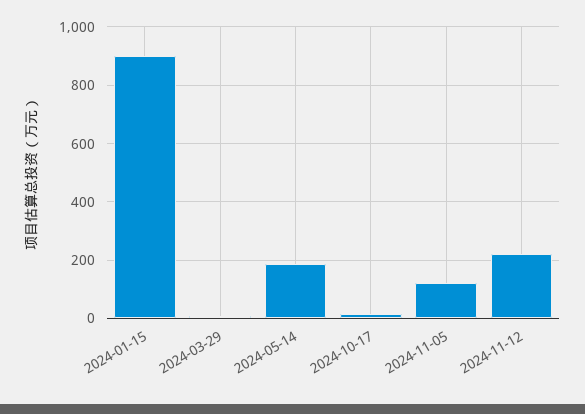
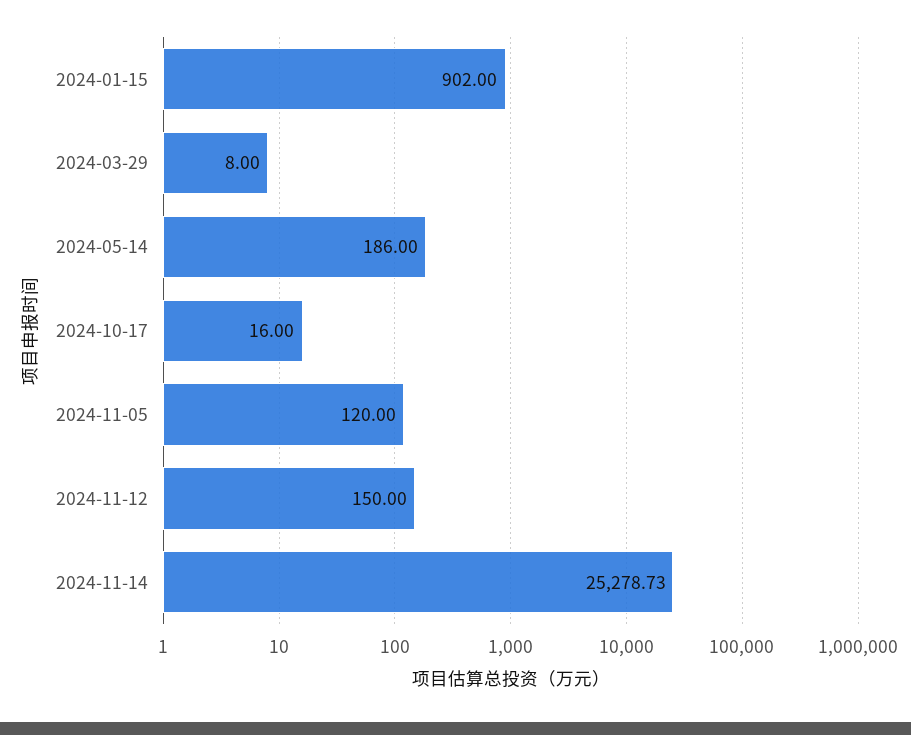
2024-11-12: 225 -> 150
2024-11-14: none -> 25278.73

